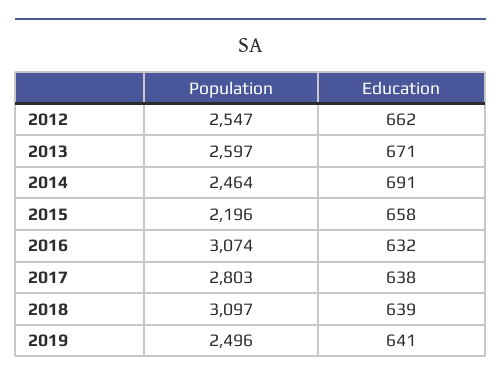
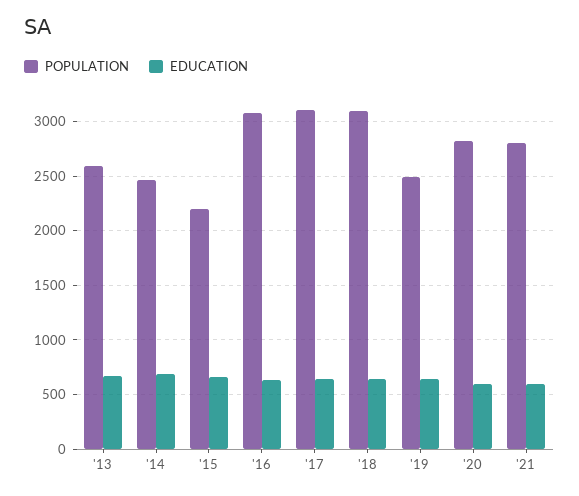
Population, 2012: 2547 -> none
Education, 2012: 662 -> none
Population, 2017: 2803 -> 3100
Population, '20: none -> 2800
Education, '20: none -> 600
Population, '21: none -> 2800
Education, '21: none -> 600

